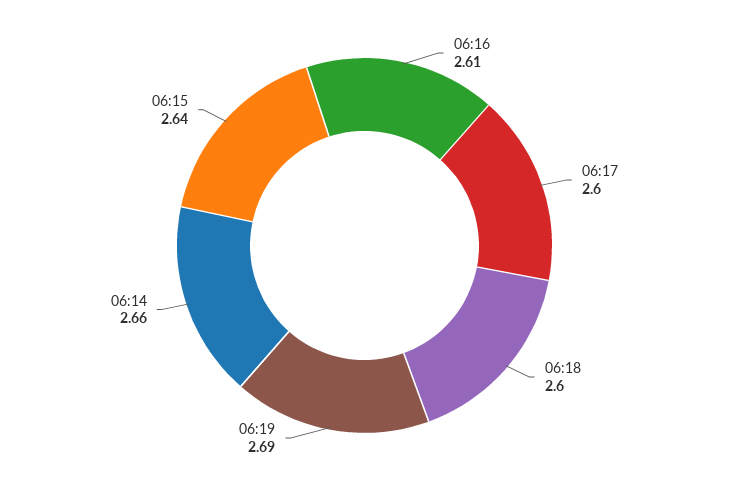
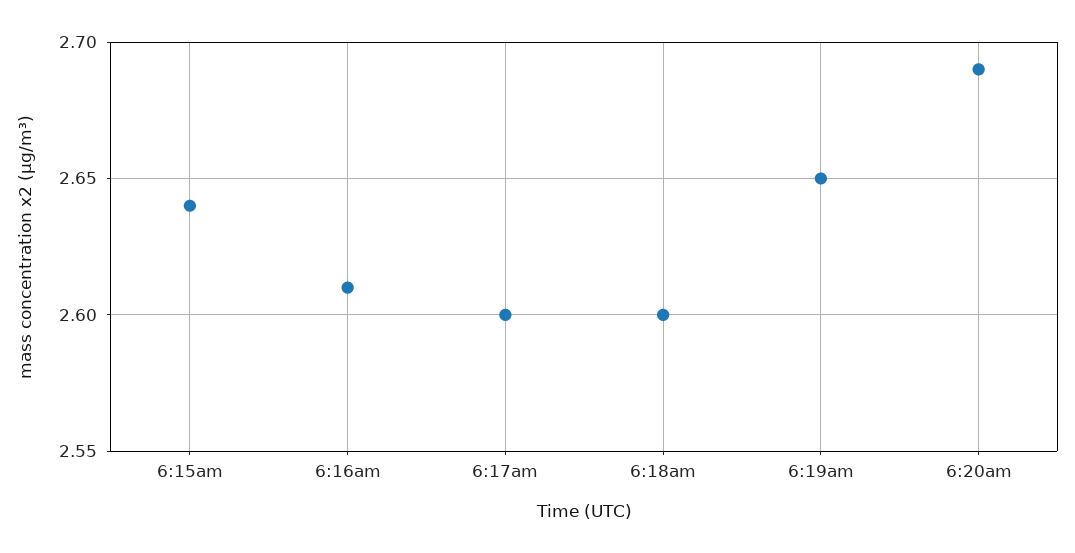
06:19: 2.69 -> 2.65
06:14: 2.66 -> none
6:20am: none -> 2.69

